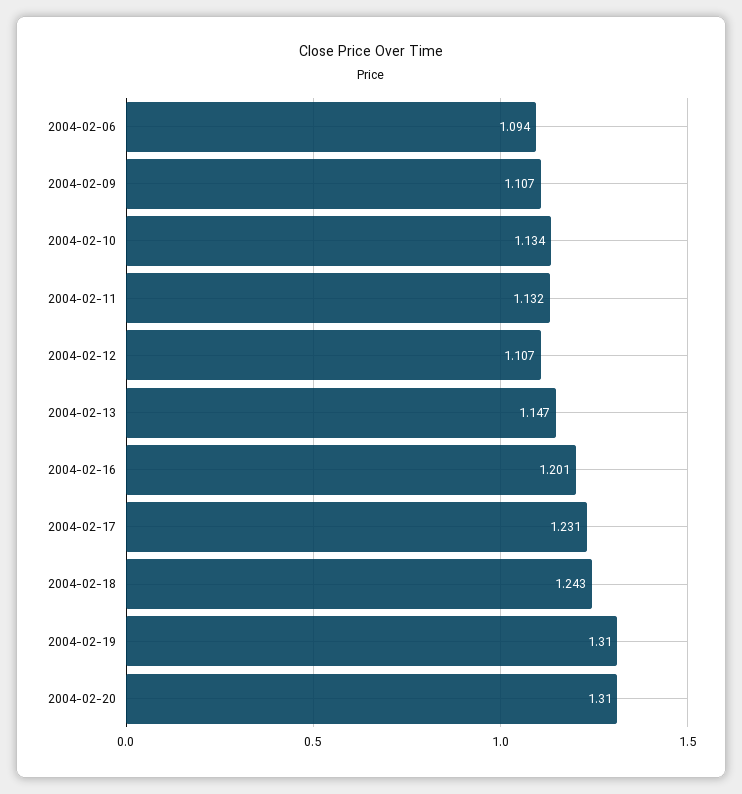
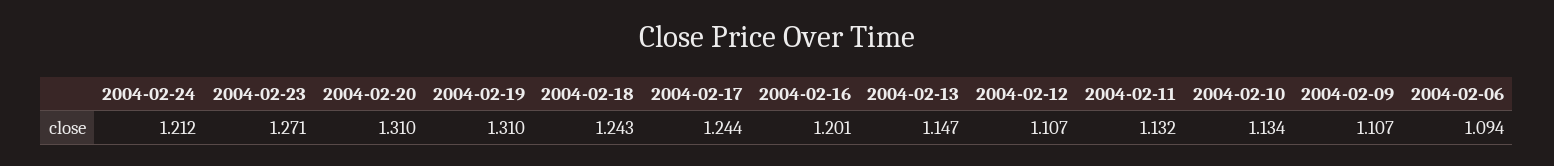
2004-02-17: 1.231 -> 1.244
2004-02-24: none -> 1.212
2004-02-23: none -> 1.271

